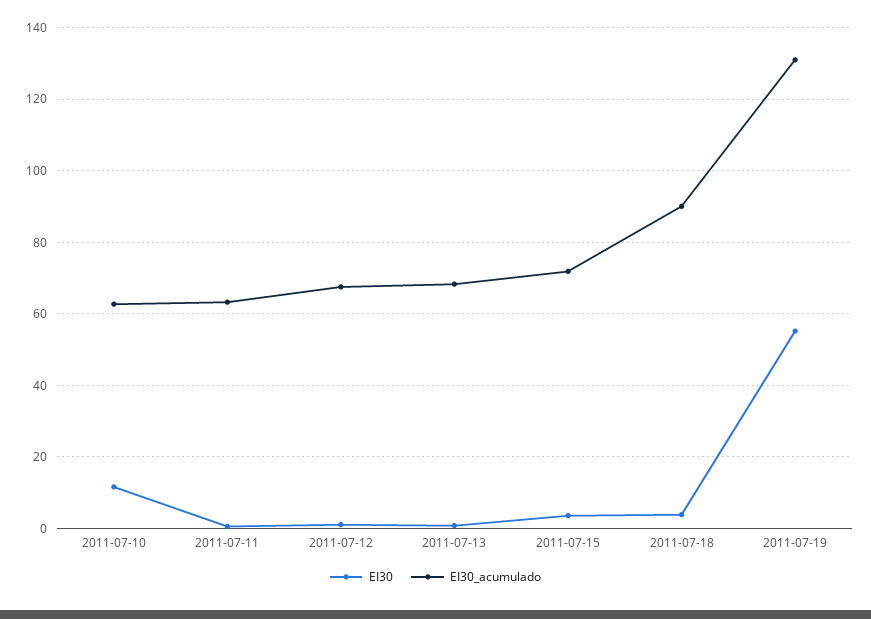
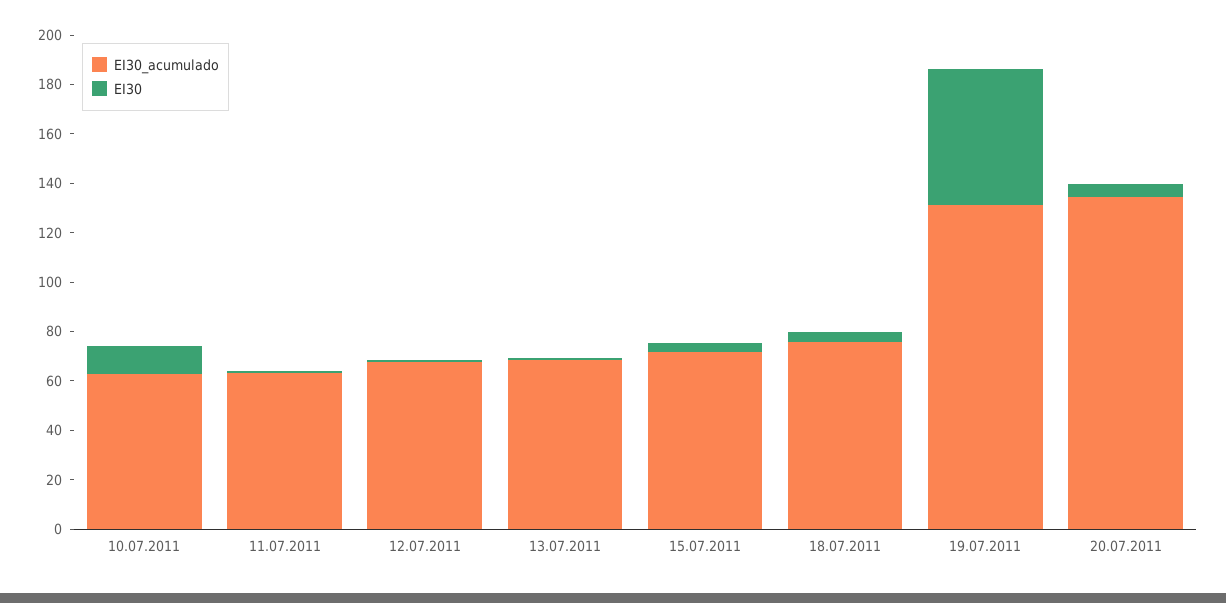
EI30_acumulado, 2011-07-18: 90 -> 75
EI30_acumulado, 20.07.2011: none -> 135
EI30, 20.07.2011: none -> 5

